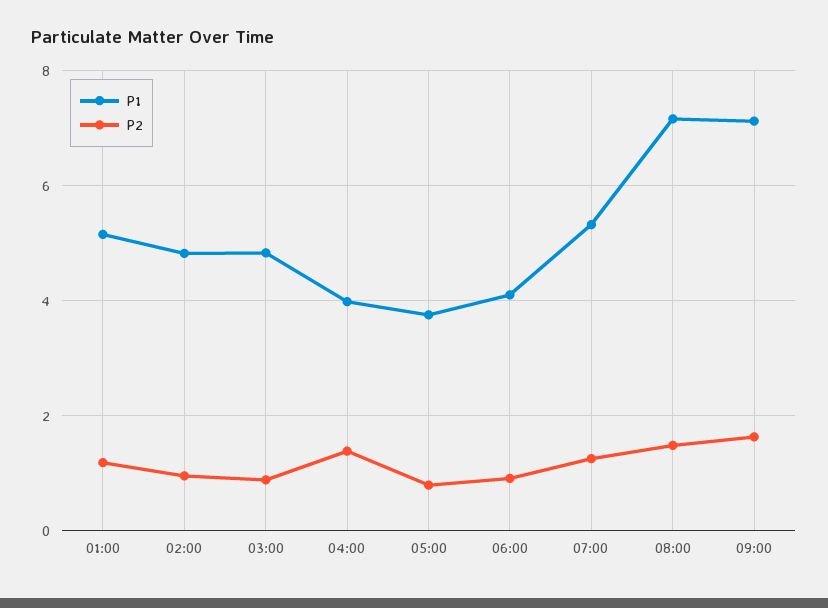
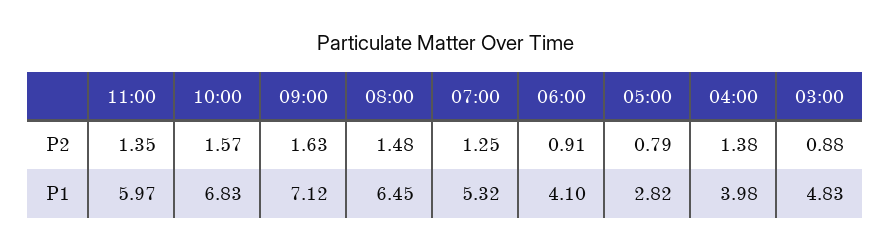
P1, 01:00: 5.2 -> none
P2, 01:00: 1.2 -> none
P1, 02:00: 4.8 -> none
P2, 02:00: 1 -> none
P1, 05:00: 3.8 -> 2.82
P1, 08:00: 7.2 -> 6.45
P2, 11:00: none -> 1.35
P2, 10:00: none -> 1.57
P1, 11:00: none -> 5.97
P1, 10:00: none -> 6.83

